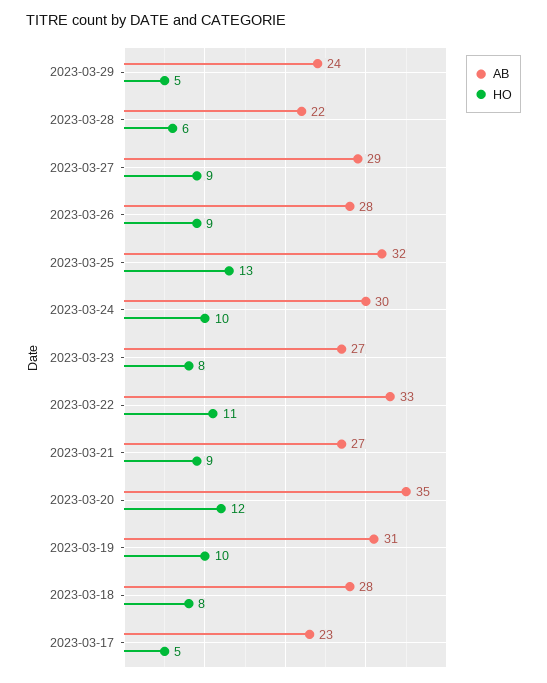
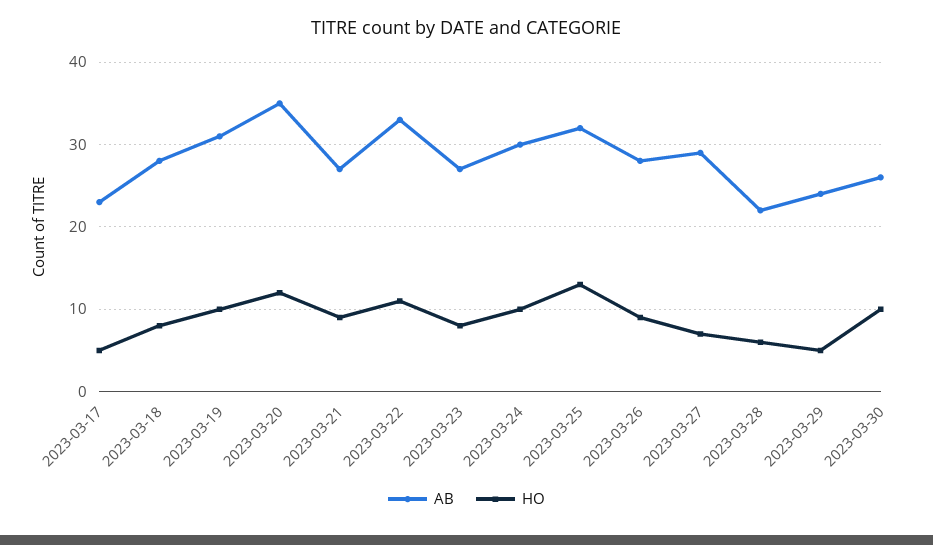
HO, 2023-03-27: 9 -> 7
AB, 2023-03-30: none -> 26
HO, 2023-03-30: none -> 10

